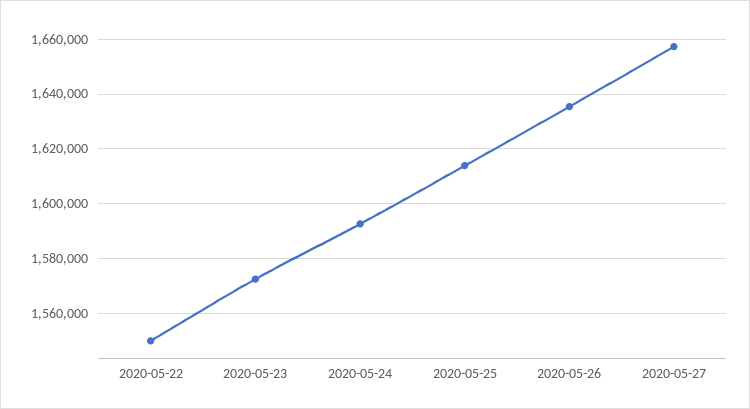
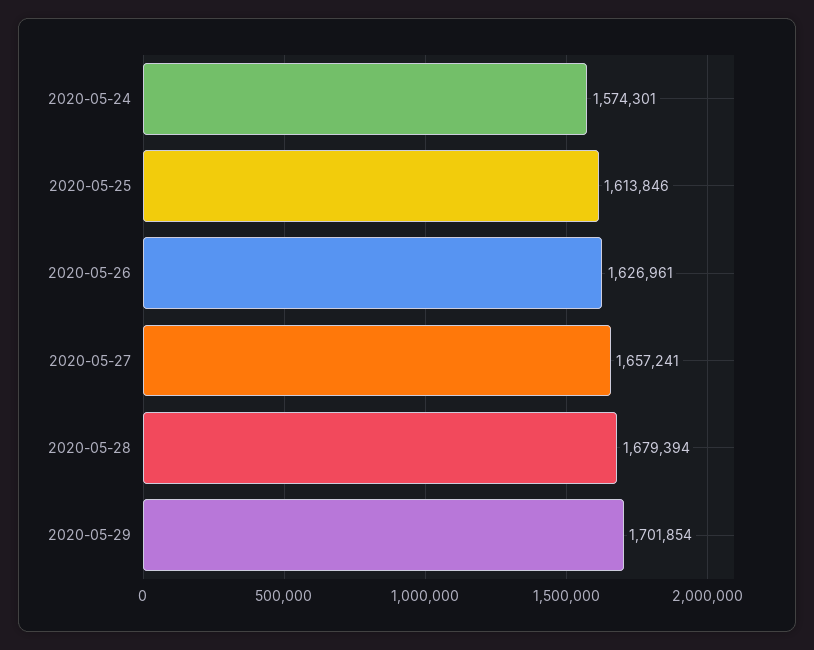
2020-05-22: 1550000 -> none
2020-05-23: 1572500 -> none
2020-05-24: 1592500 -> 1574301
2020-05-26: 1635000 -> 1626961
2020-05-28: none -> 1679394
2020-05-29: none -> 1701854

